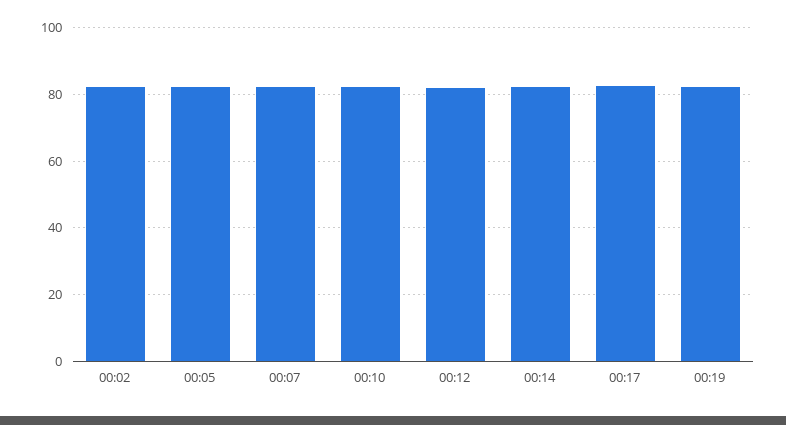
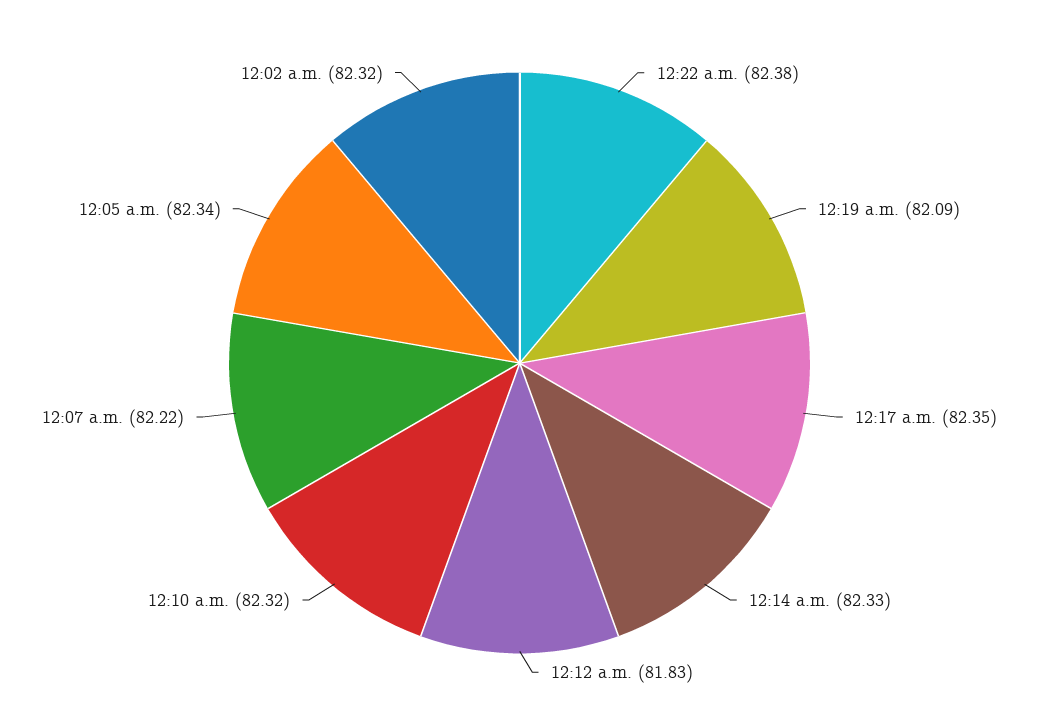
12:22 a.m.: none -> 82.38

